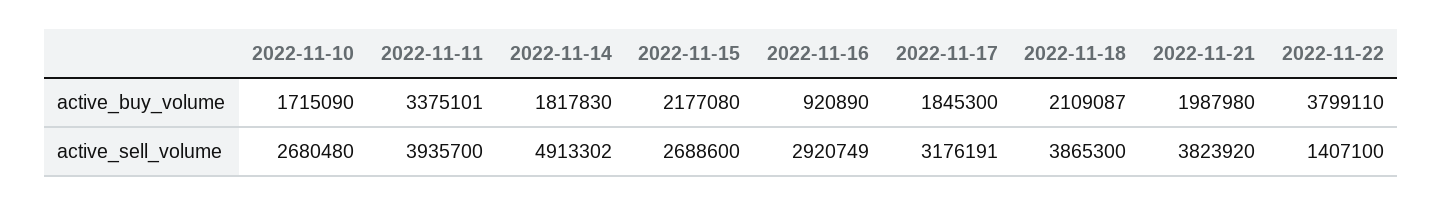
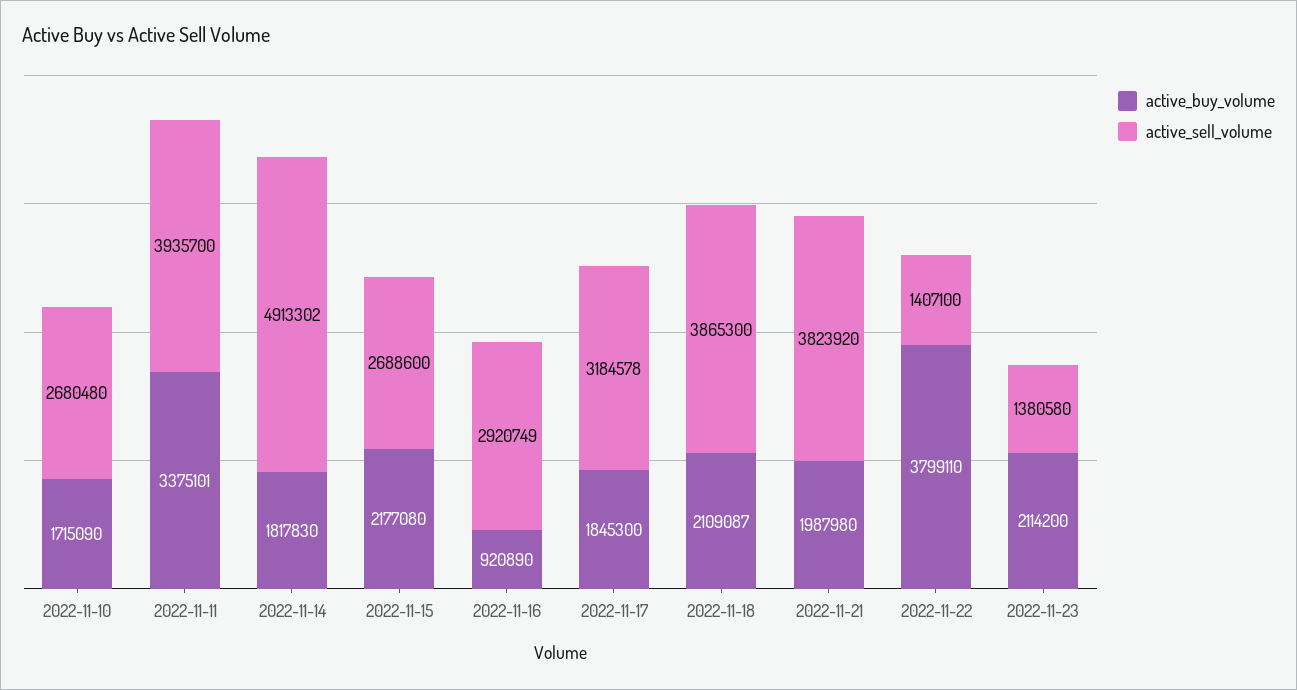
active_sell_volume, 2022-11-17: 3176191 -> 3184578
active_buy_volume, 2022-11-23: none -> 2114200
active_sell_volume, 2022-11-23: none -> 1380580

